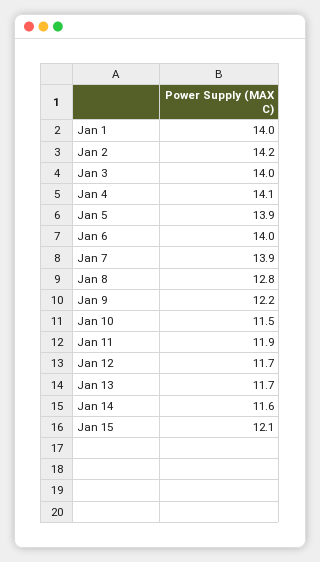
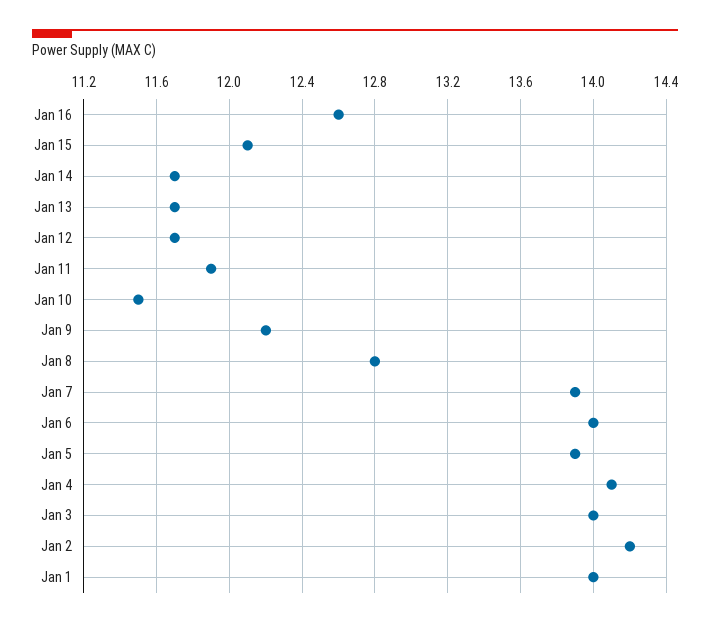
Jan 14: 11.6 -> 11.7
Jan 16: none -> 12.6

